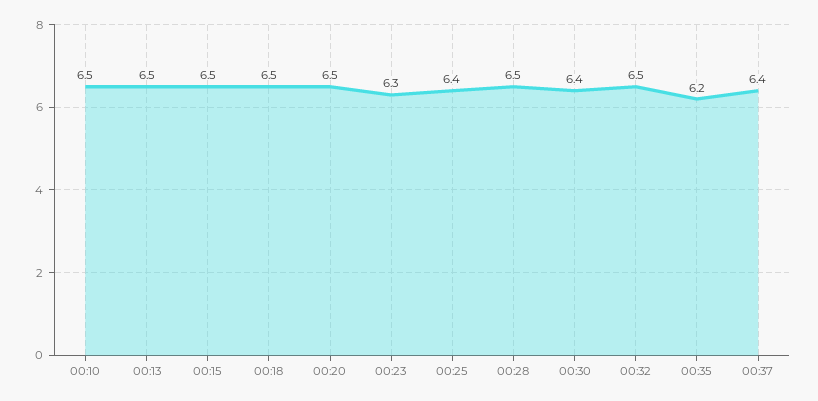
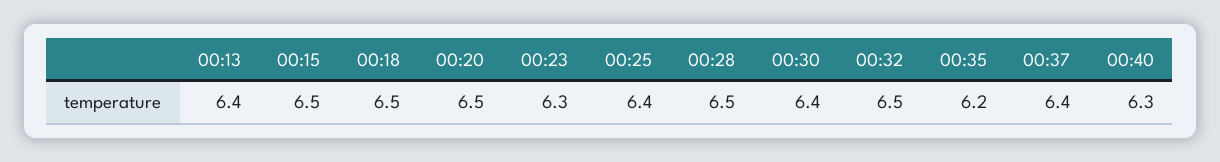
00:10: 6.5 -> none
00:13: 6.5 -> 6.4
00:40: none -> 6.3

